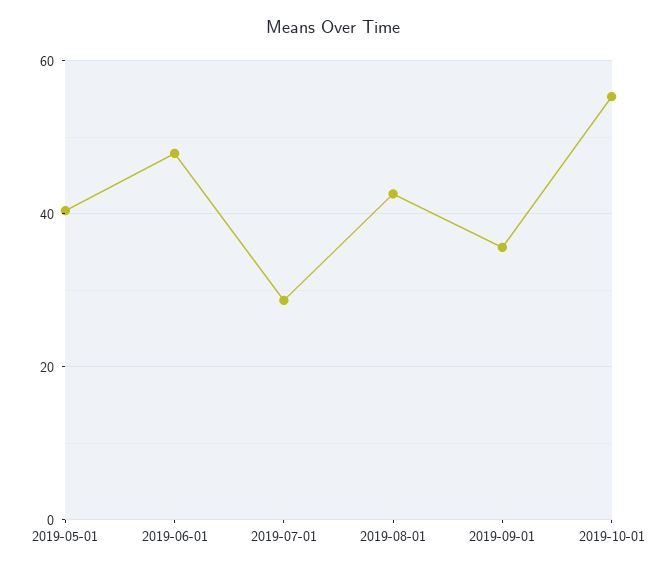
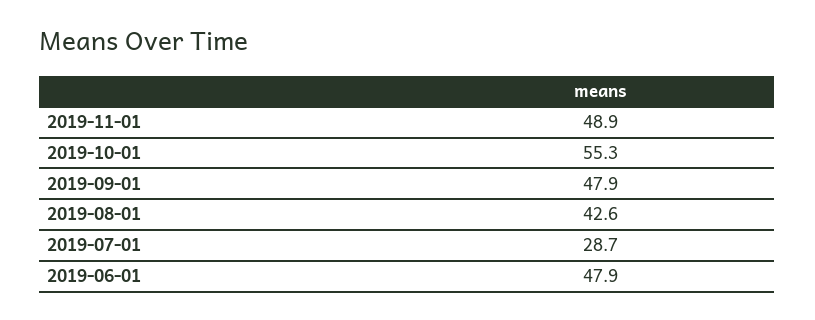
2019-05-01: 40 -> none
2019-09-01: 36 -> 47.9
2019-11-01: none -> 48.9

